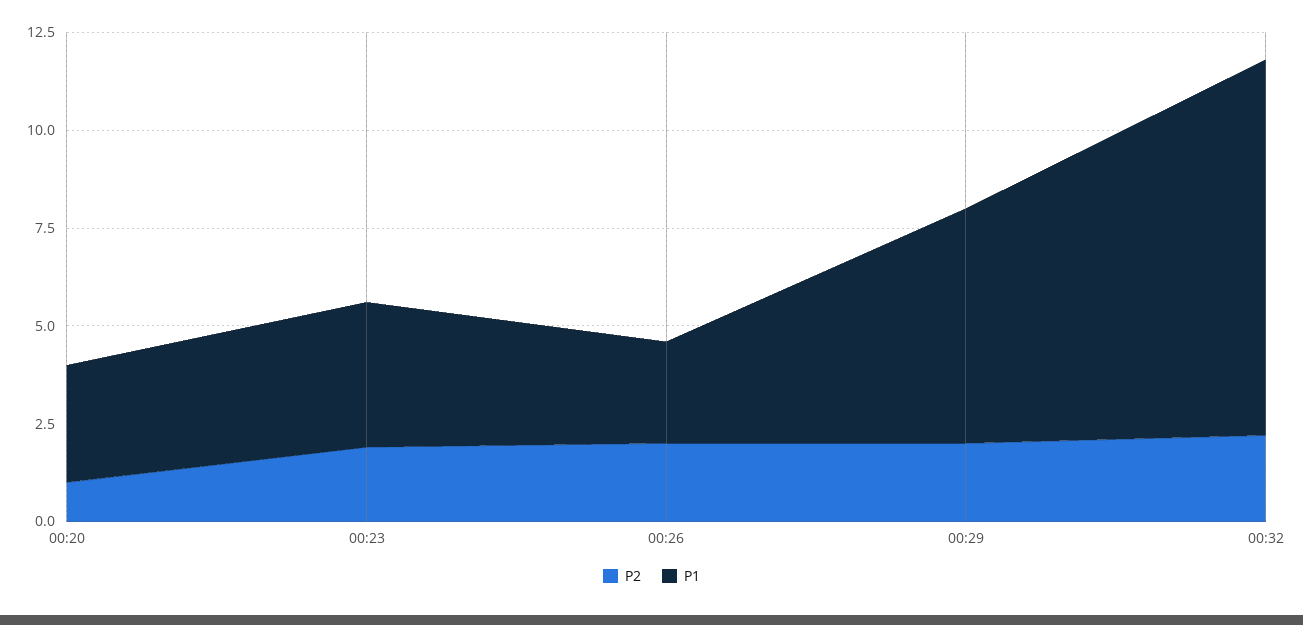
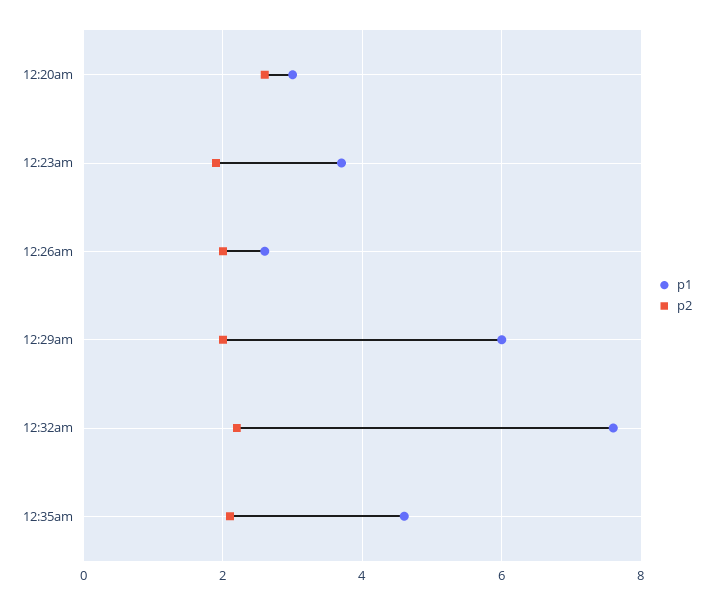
P2, 00:20: 1 -> 2.5
P1, 00:32: 9.5 -> 7.5
P1, 12:35am: none -> 4.5
P2, 12:35am: none -> 2

